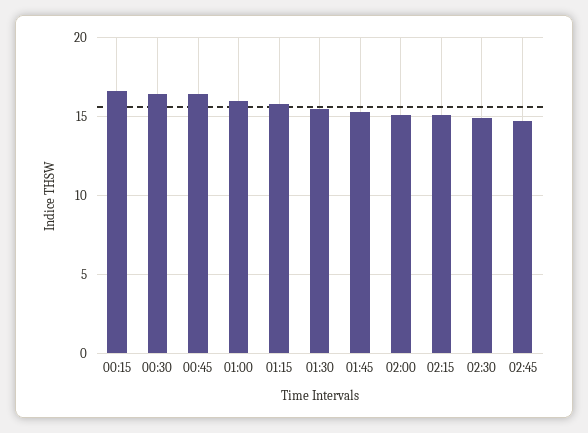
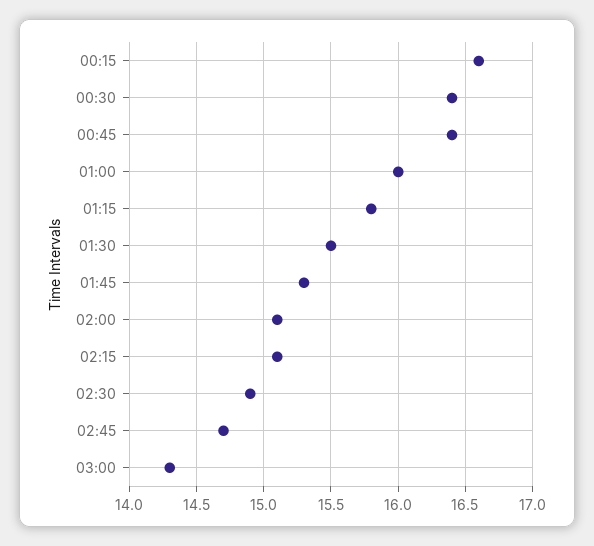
03:00: none -> 14.3

